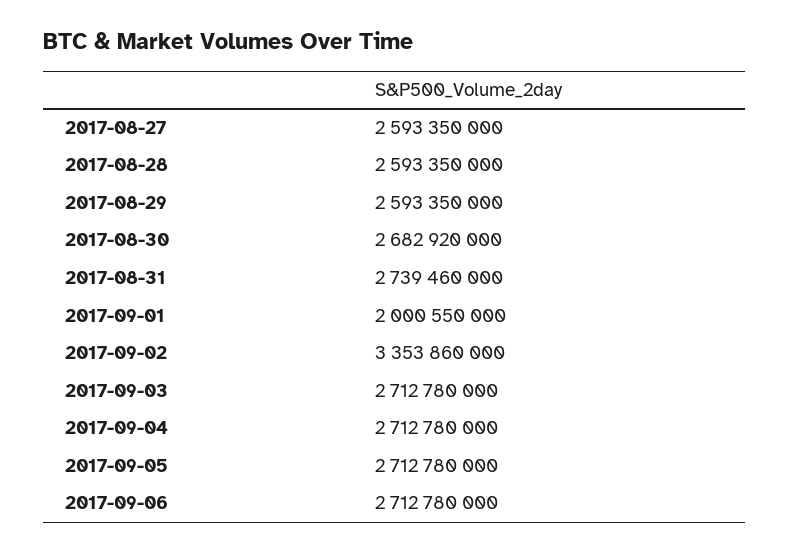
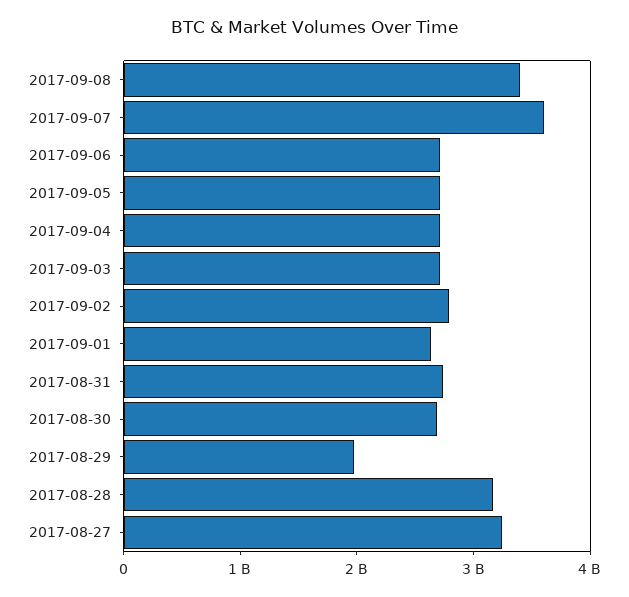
2017-08-27: 2593350000 -> 3200000000
2017-08-28: 2593350000 -> 3200000000
2017-08-29: 2593350000 -> 2000000000
2017-09-01: 2000550000 -> 2600000000
2017-09-02: 3353860000 -> 2800000000
2017-09-08: none -> 3400000000
2017-09-07: none -> 3600000000

